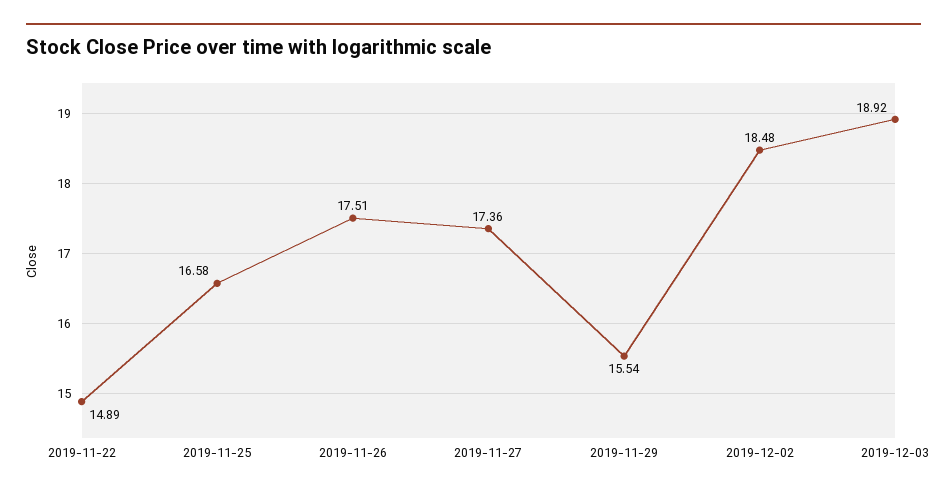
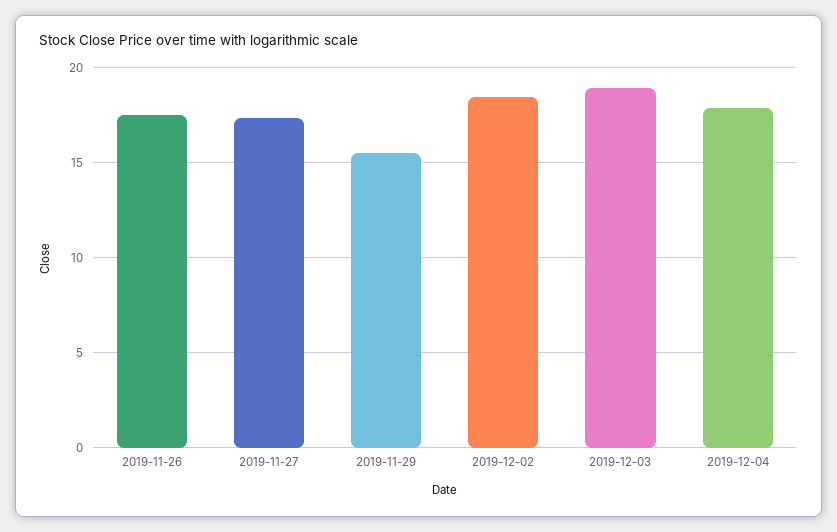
2019-11-22: 14.89 -> none
2019-11-25: 16.58 -> none
2019-12-04: none -> 18

